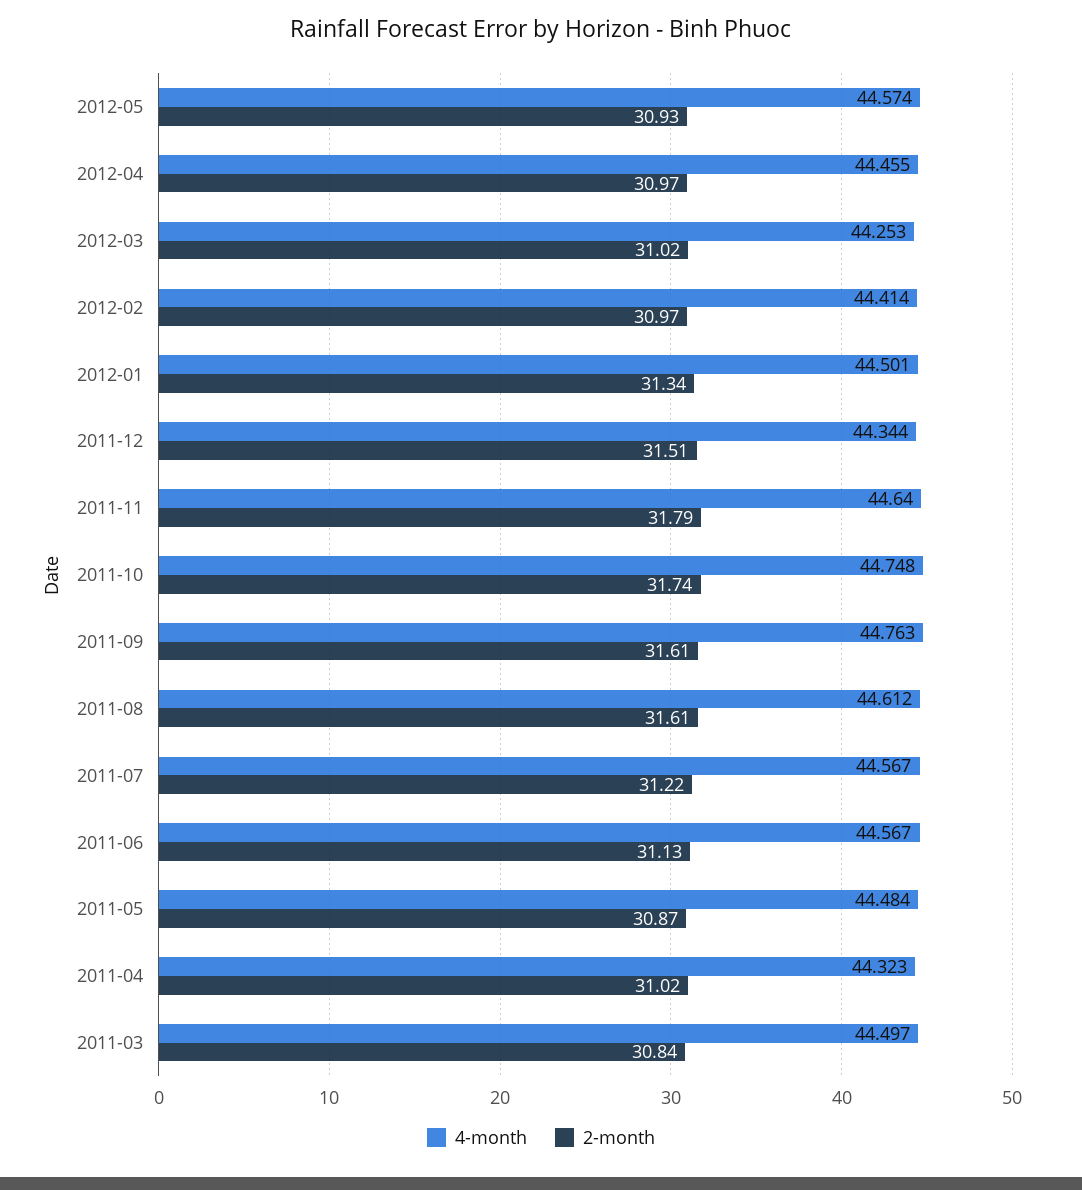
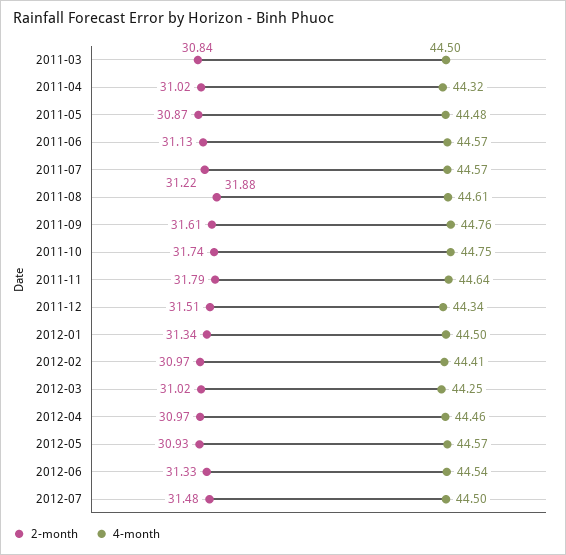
2-month, 2011-08: 31.61 -> 31.88
2-month, 2012-06: none -> 31.33
4-month, 2012-06: none -> 44.54
2-month, 2012-07: none -> 31.48
4-month, 2012-07: none -> 44.5

